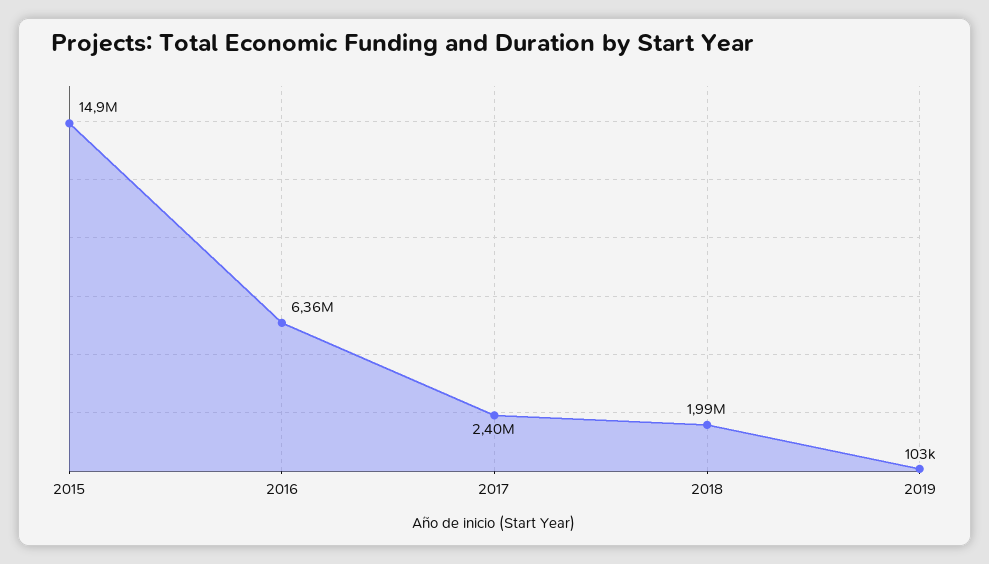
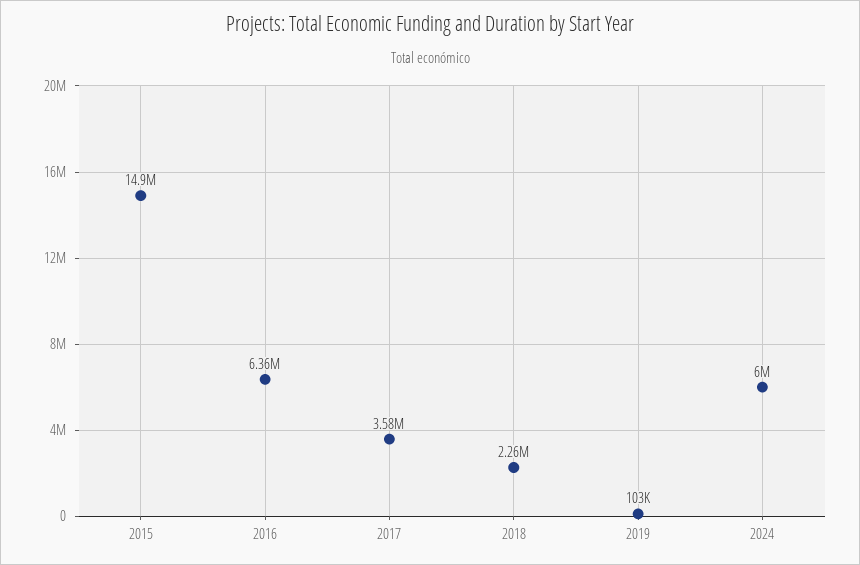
2017: 2400000 -> 3580000
2018: 1990000 -> 2260000
2024: none -> 6000000

